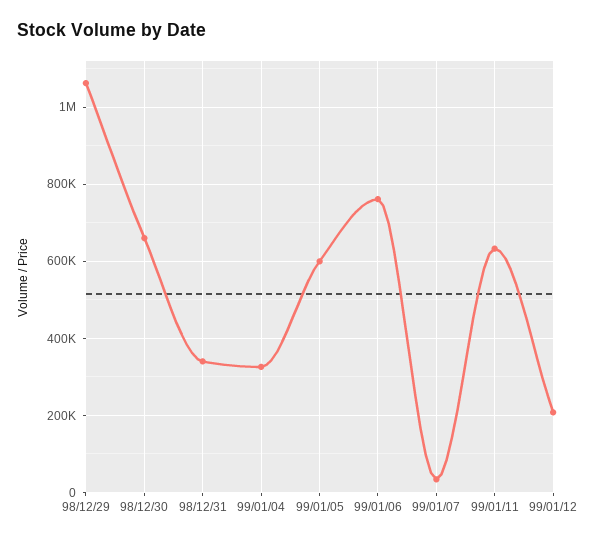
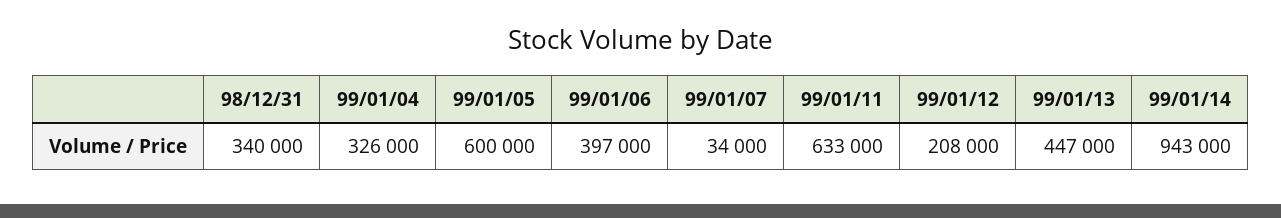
98/12/29: 1060000 -> none
98/12/30: 660000 -> none
99/01/06: 760000 -> 397000
99/01/13: none -> 447000
99/01/14: none -> 943000

